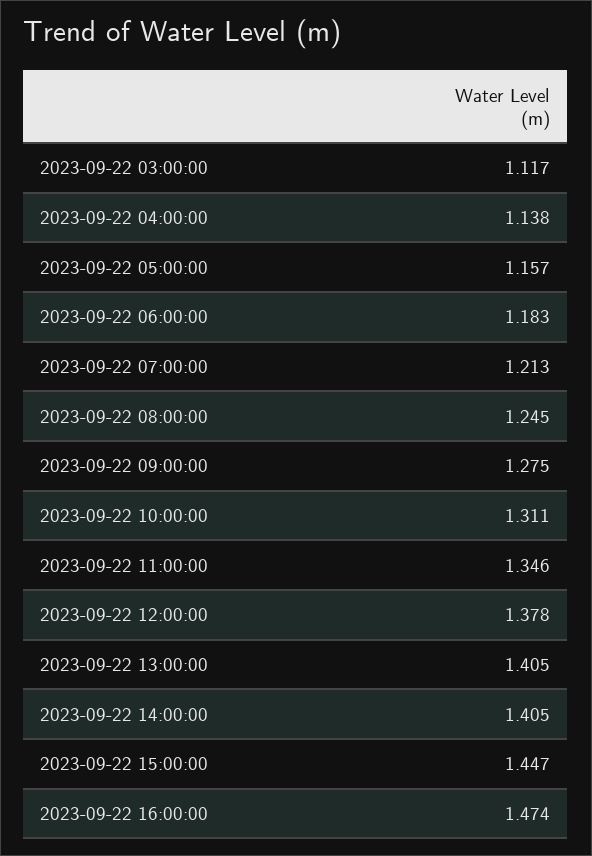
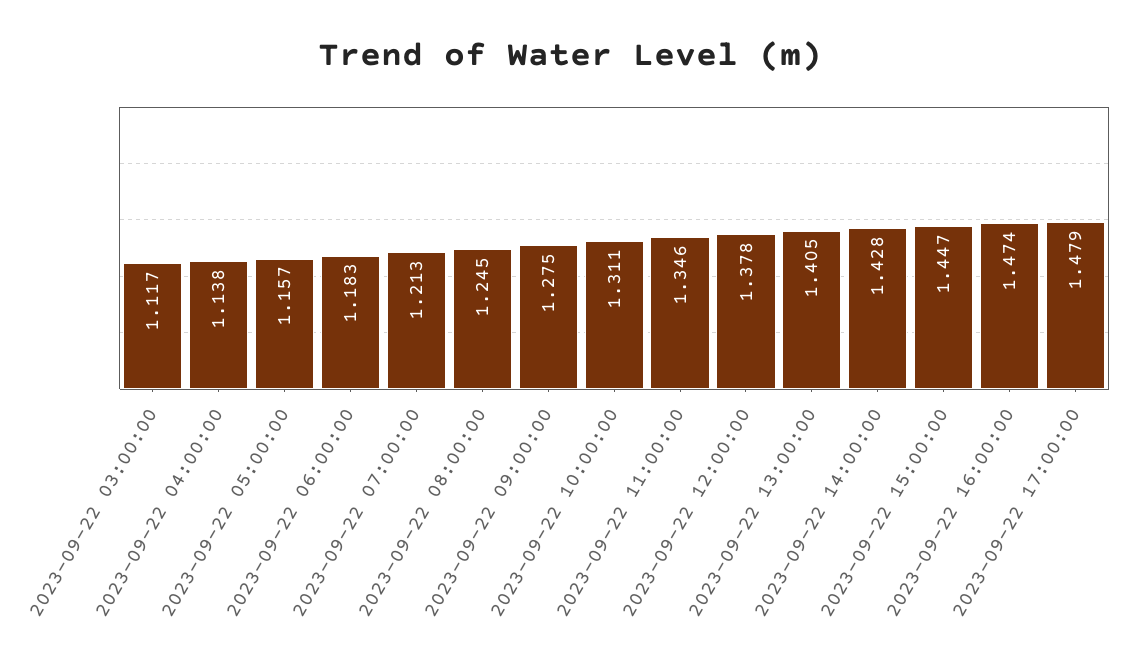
2023-09-22 14:00:00: 1.405 -> 1.428
2023-09-22 17:00:00: none -> 1.479

